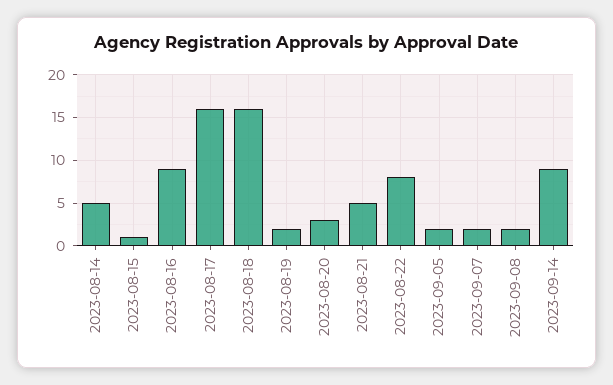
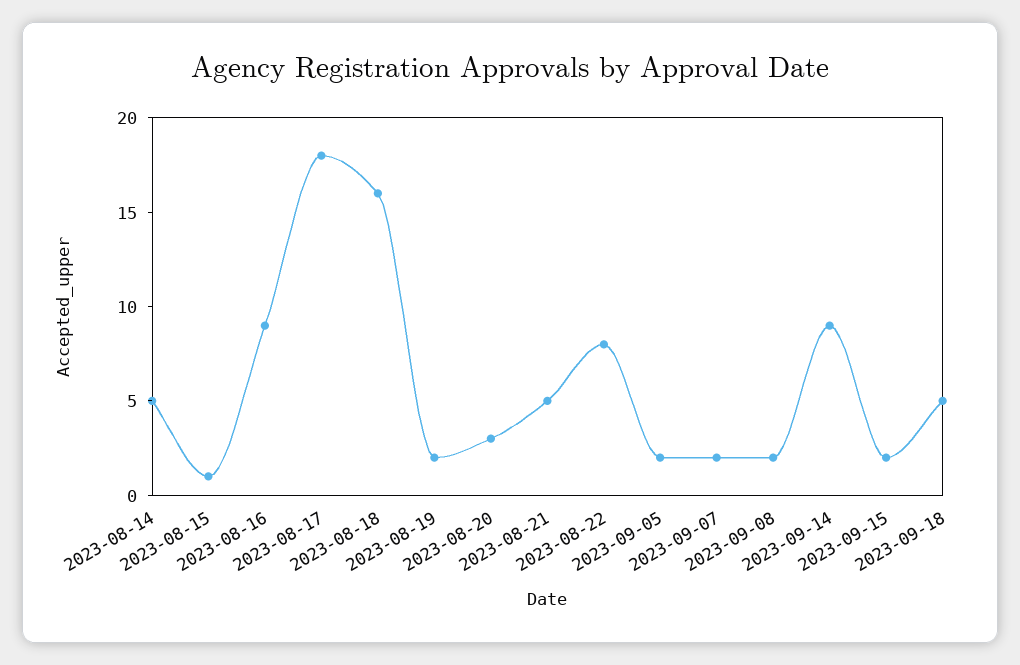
2023-08-17: 16 -> 18
2023-09-15: none -> 2
2023-09-18: none -> 5

